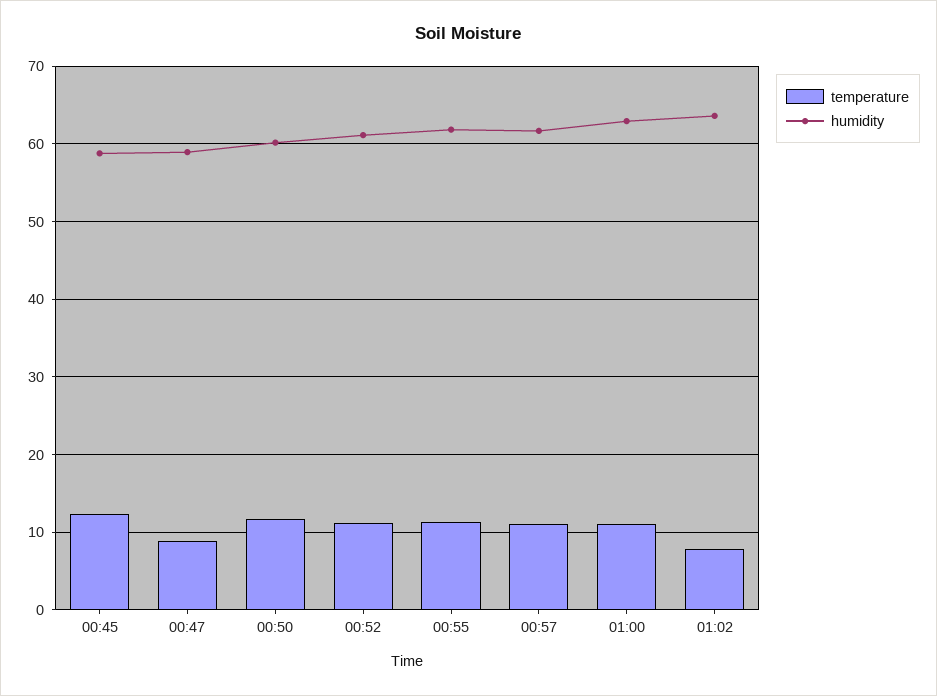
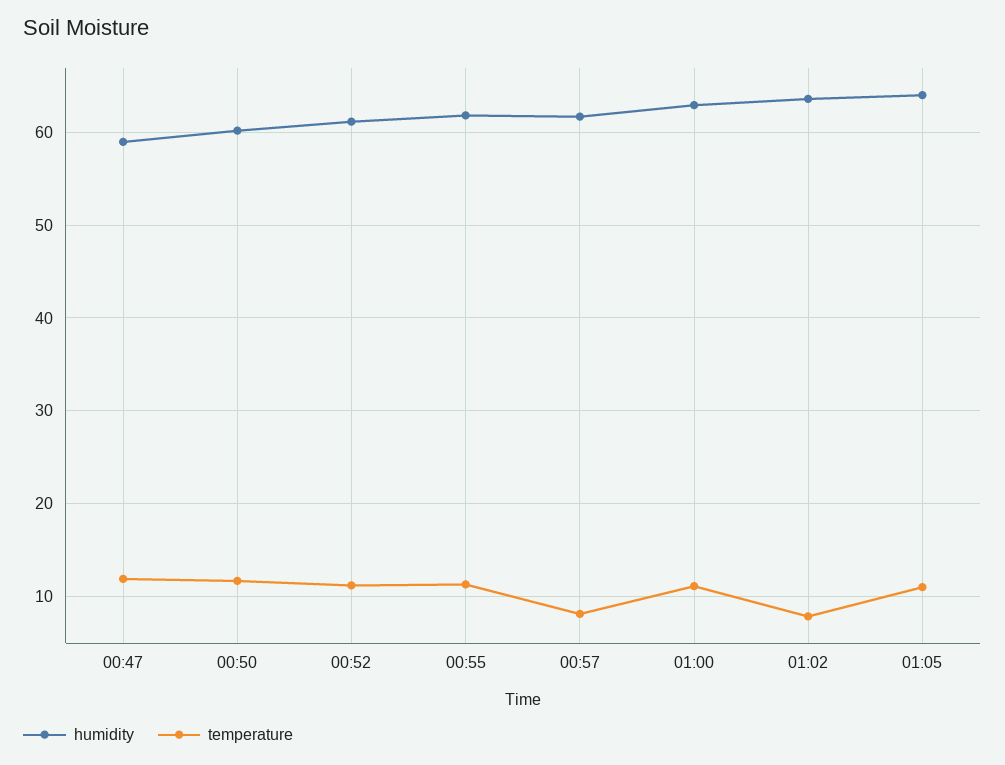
temperature, 00:45: 12 -> none
humidity, 00:45: 59 -> none
temperature, 00:47: 9 -> 12
temperature, 00:57: 11 -> 8
humidity, 01:05: none -> 64
temperature, 01:05: none -> 11

